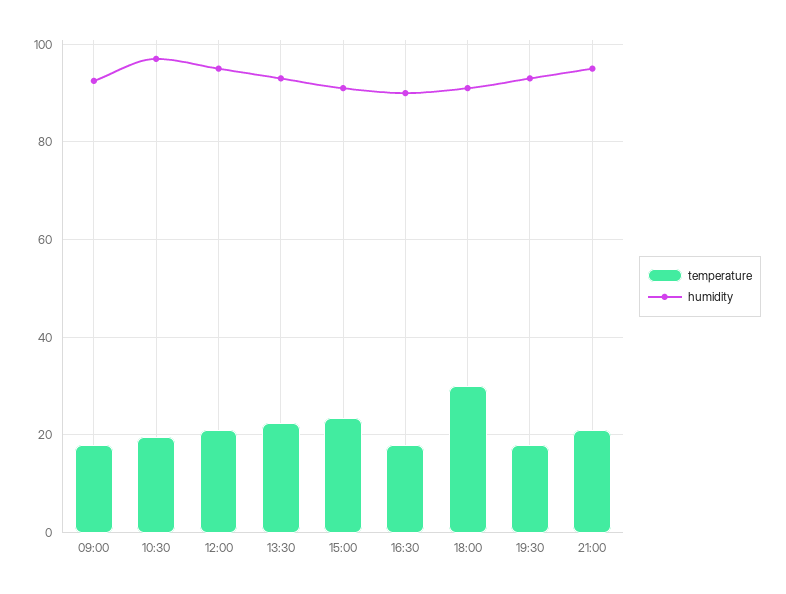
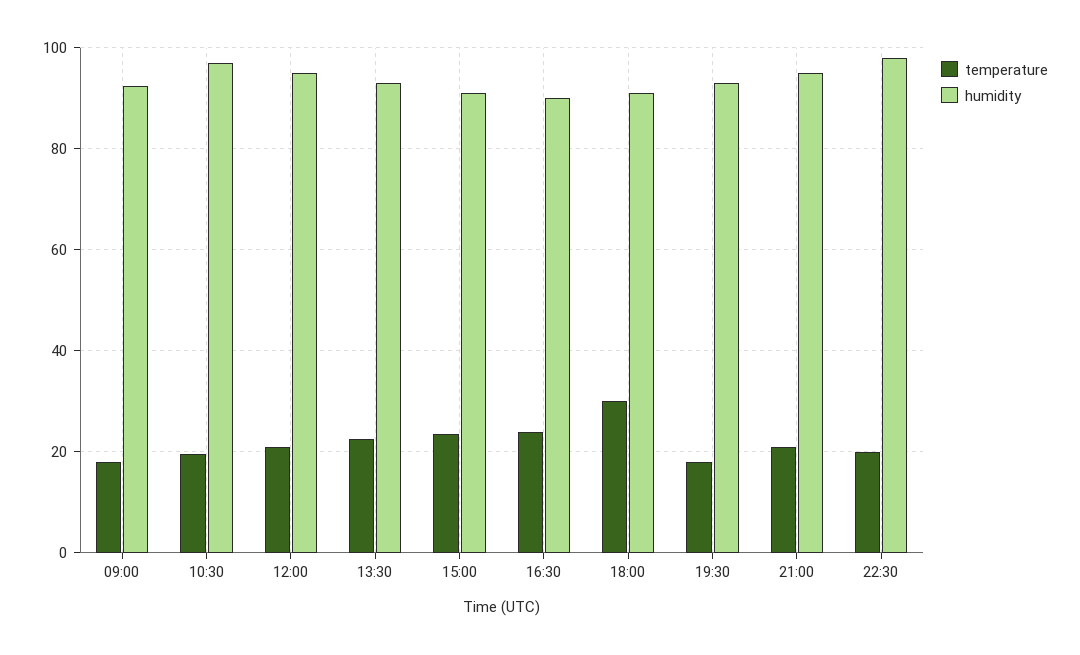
temperature, 16:30: 18 -> 24
temperature, 22:30: none -> 20
humidity, 22:30: none -> 98

